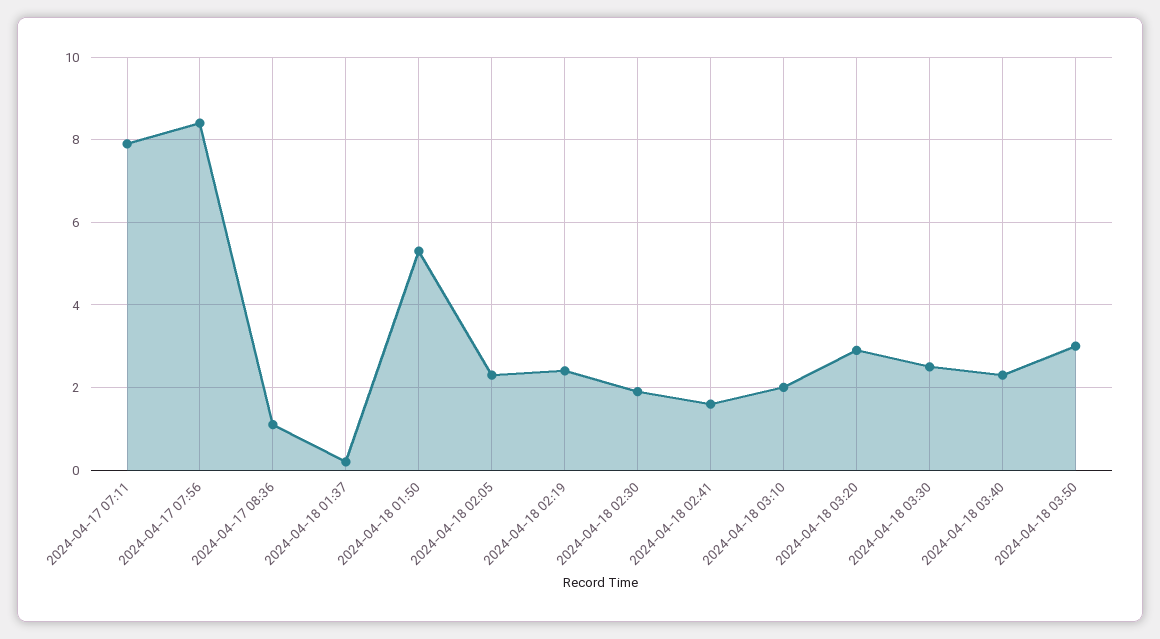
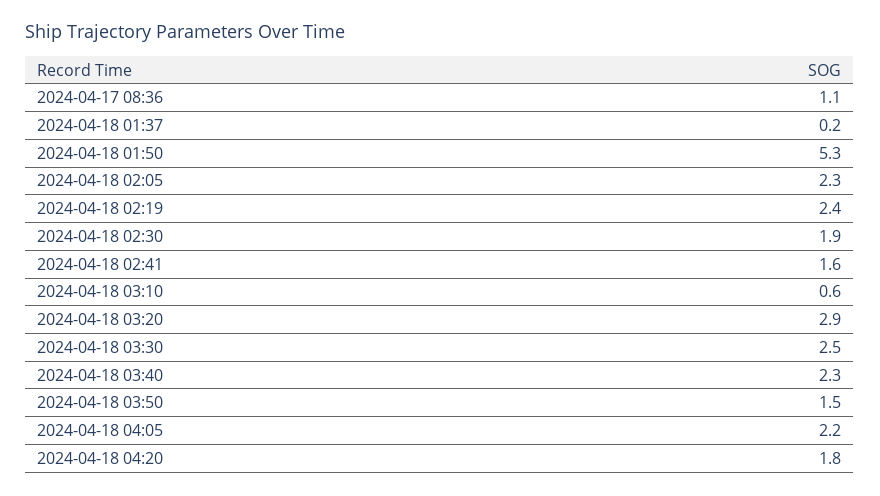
2024-04-17 07:11: 8 -> none
2024-04-17 07:56: 8.5 -> none
2024-04-18 03:10: 2 -> 0.6
2024-04-18 03:50: 3 -> 1.5
2024-04-18 04:05: none -> 2.2
2024-04-18 04:20: none -> 1.8

